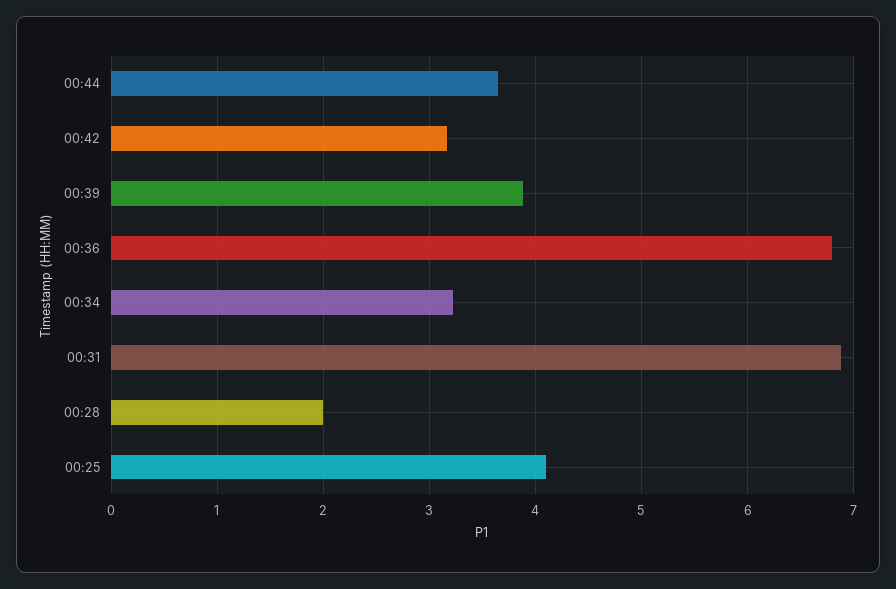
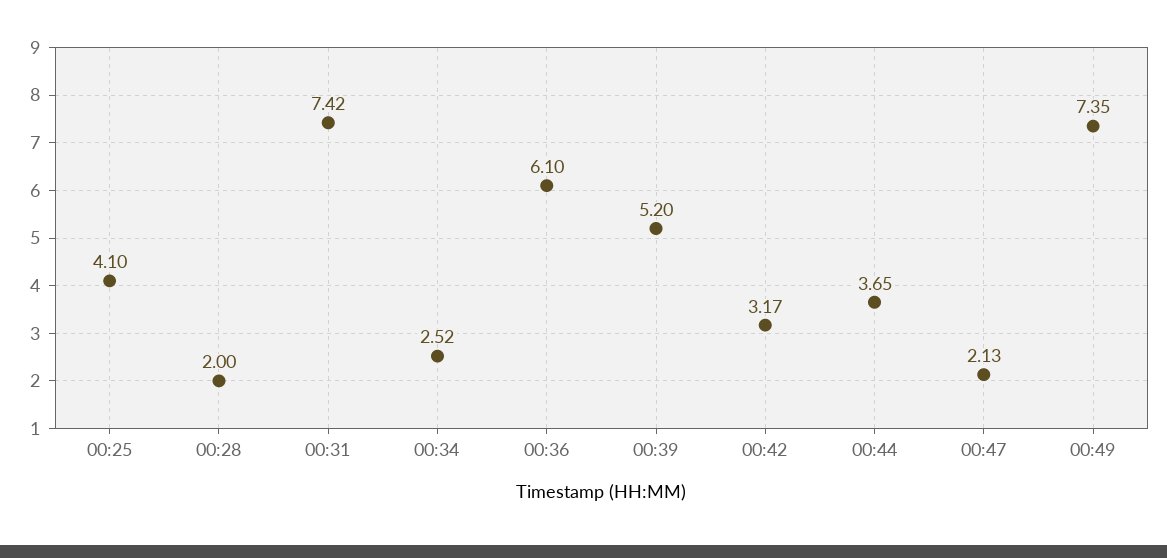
00:39: 3.9 -> 5.2
00:36: 6.8 -> 6.1
00:34: 3.2 -> 2.52
00:31: 6.9 -> 7.42
00:47: none -> 2.13
00:49: none -> 7.35

